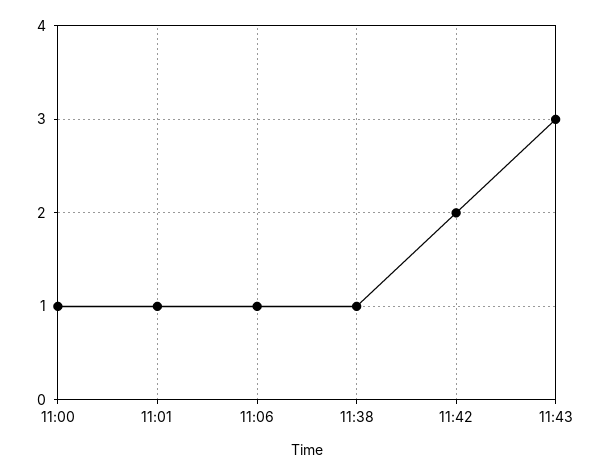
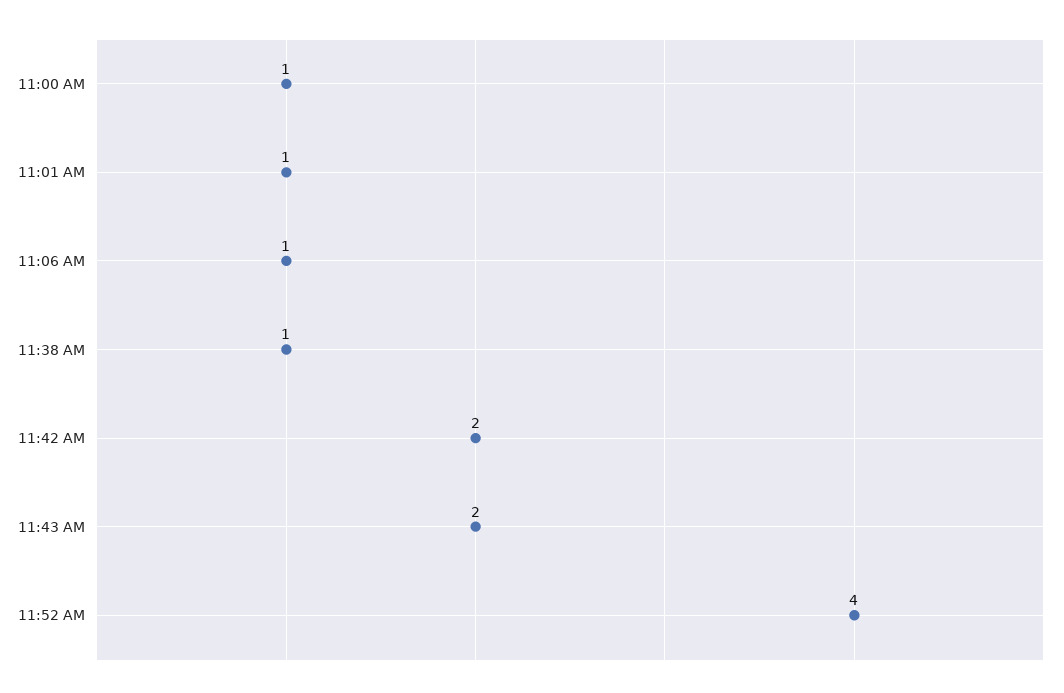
11:43: 3 -> 2
11:52 AM: none -> 4

